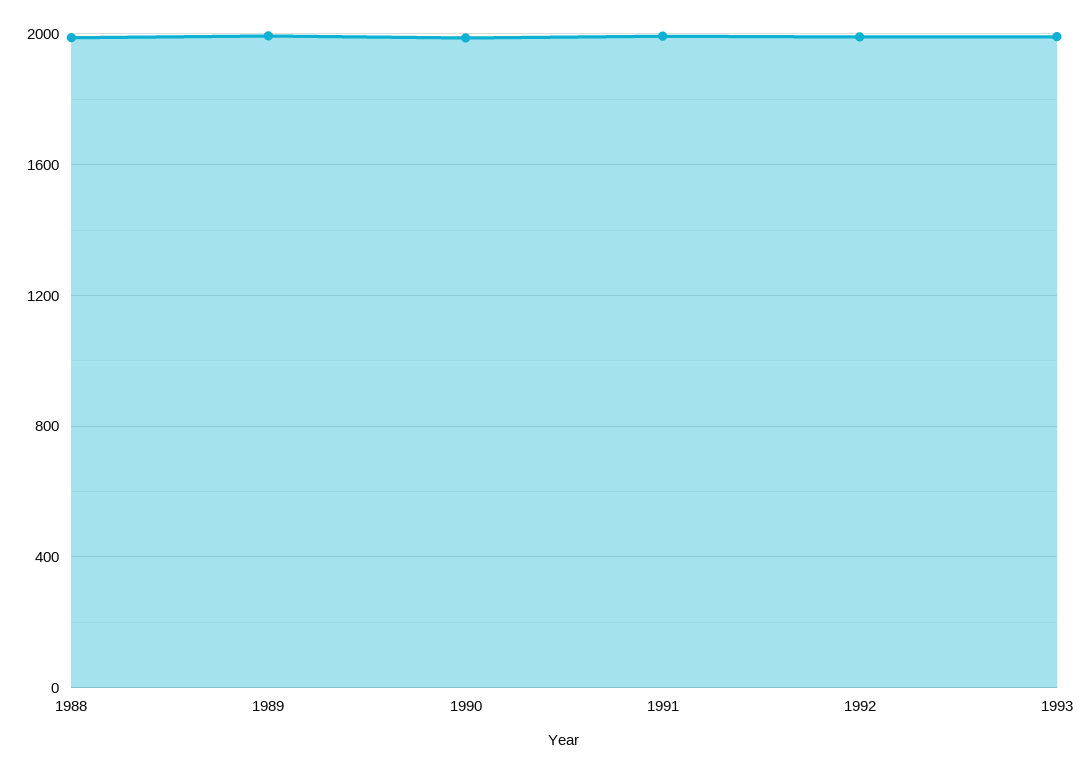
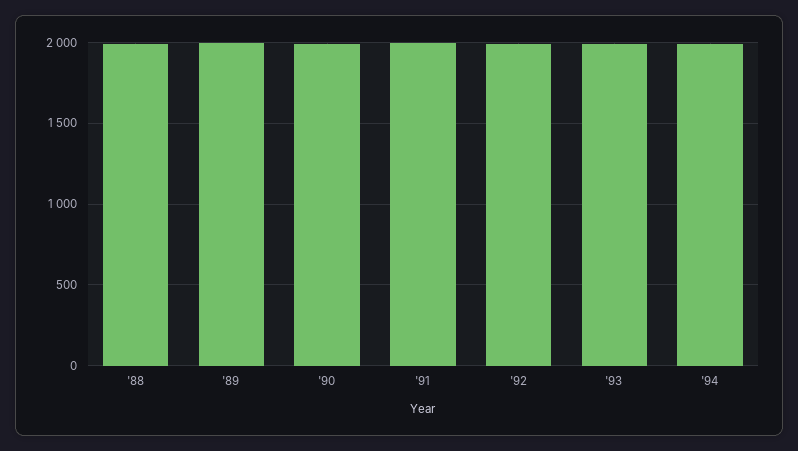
'94: none -> 2000

